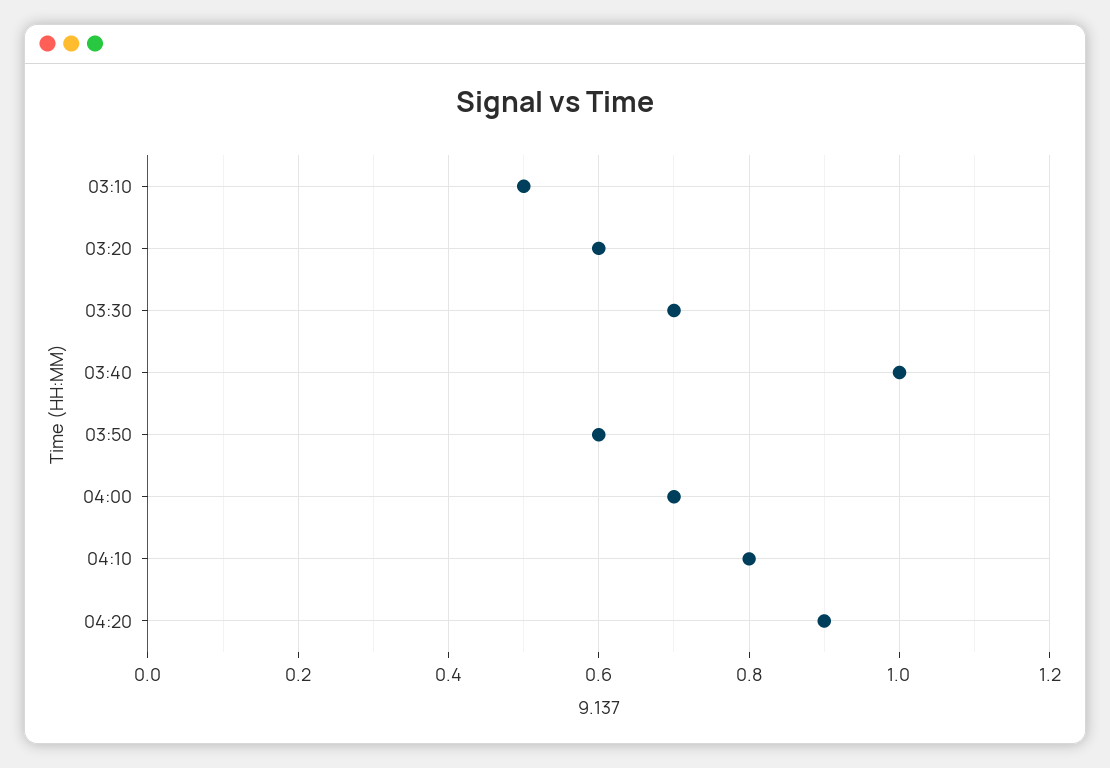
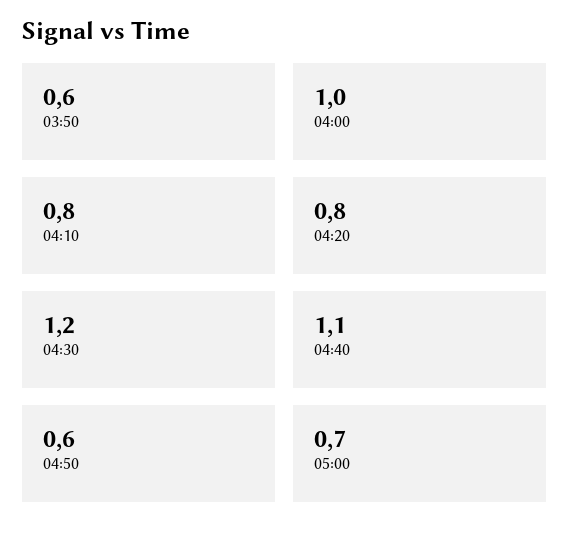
03:10: 0.5 -> none
03:20: 0.6 -> none
03:30: 0.7 -> none
03:40: 1 -> none
04:00: 0.7 -> 1
04:20: 0.9 -> 0.8
04:30: none -> 1.2
04:40: none -> 1.1
04:50: none -> 0.6
05:00: none -> 0.7

